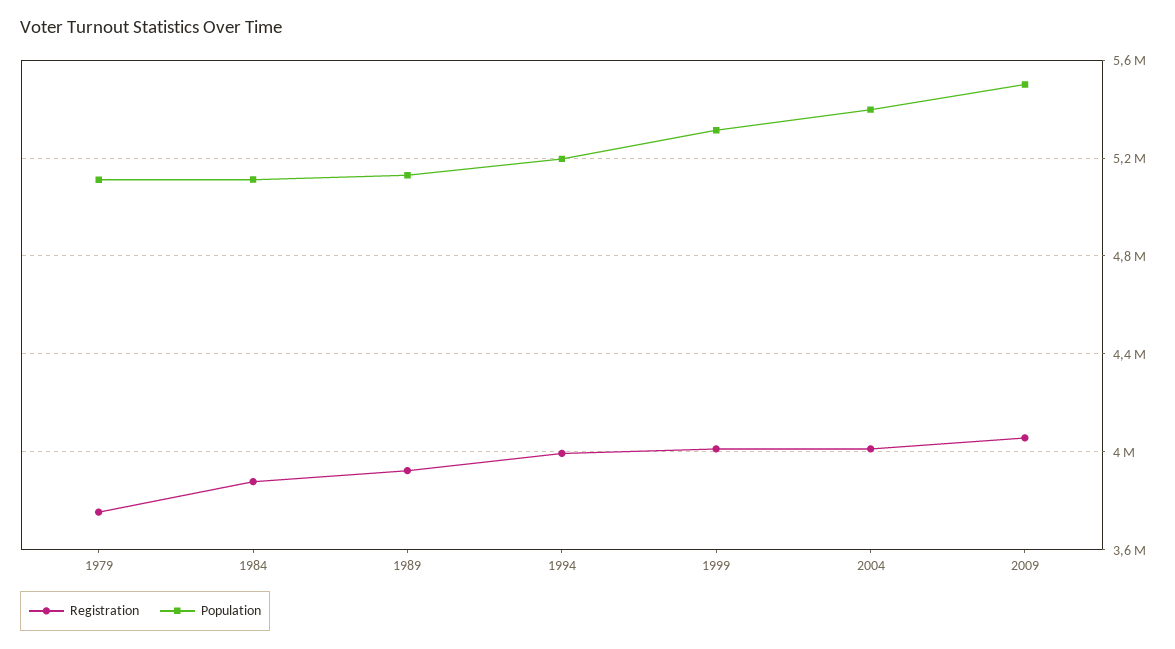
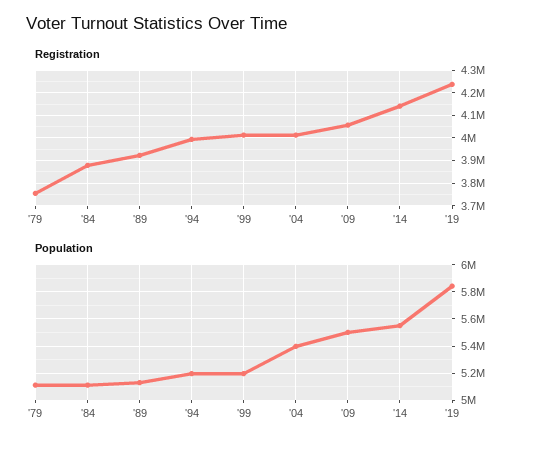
Population, 1999: 5300000 -> 5200000
Registration, '14: none -> 4150000
Registration, '19: none -> 4250000
Population, '14: none -> 5550000
Population, '19: none -> 5850000

